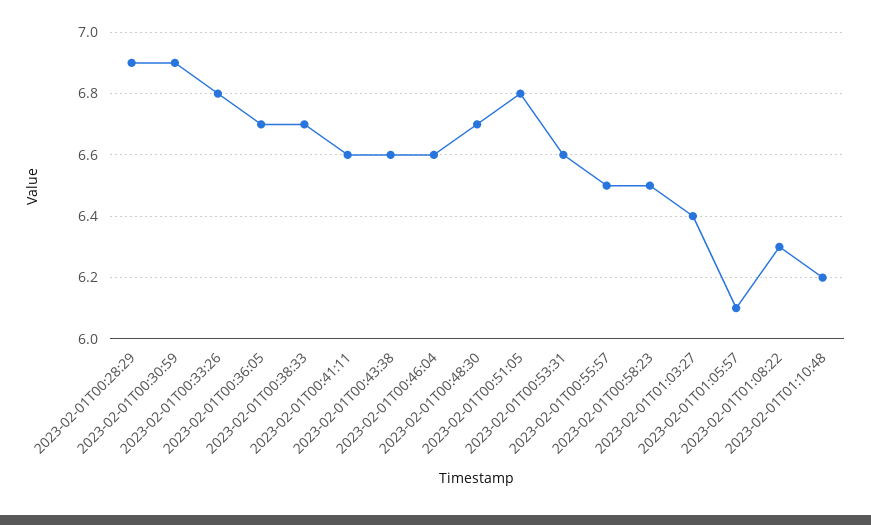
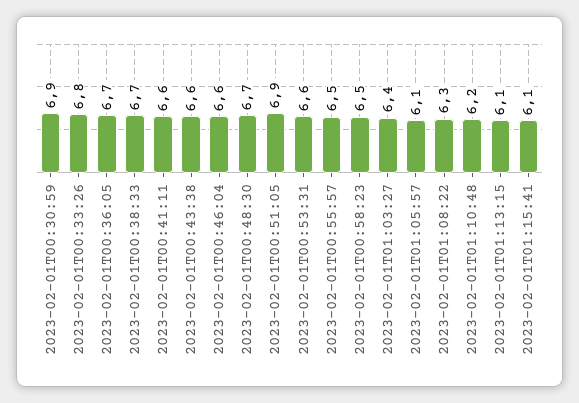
2023-02-01T00:28:29: 6.9 -> none
2023-02-01T00:51:05: 6.8 -> 6.9
2023-02-01T01:13:15: none -> 6.1
2023-02-01T01:15:41: none -> 6.1

